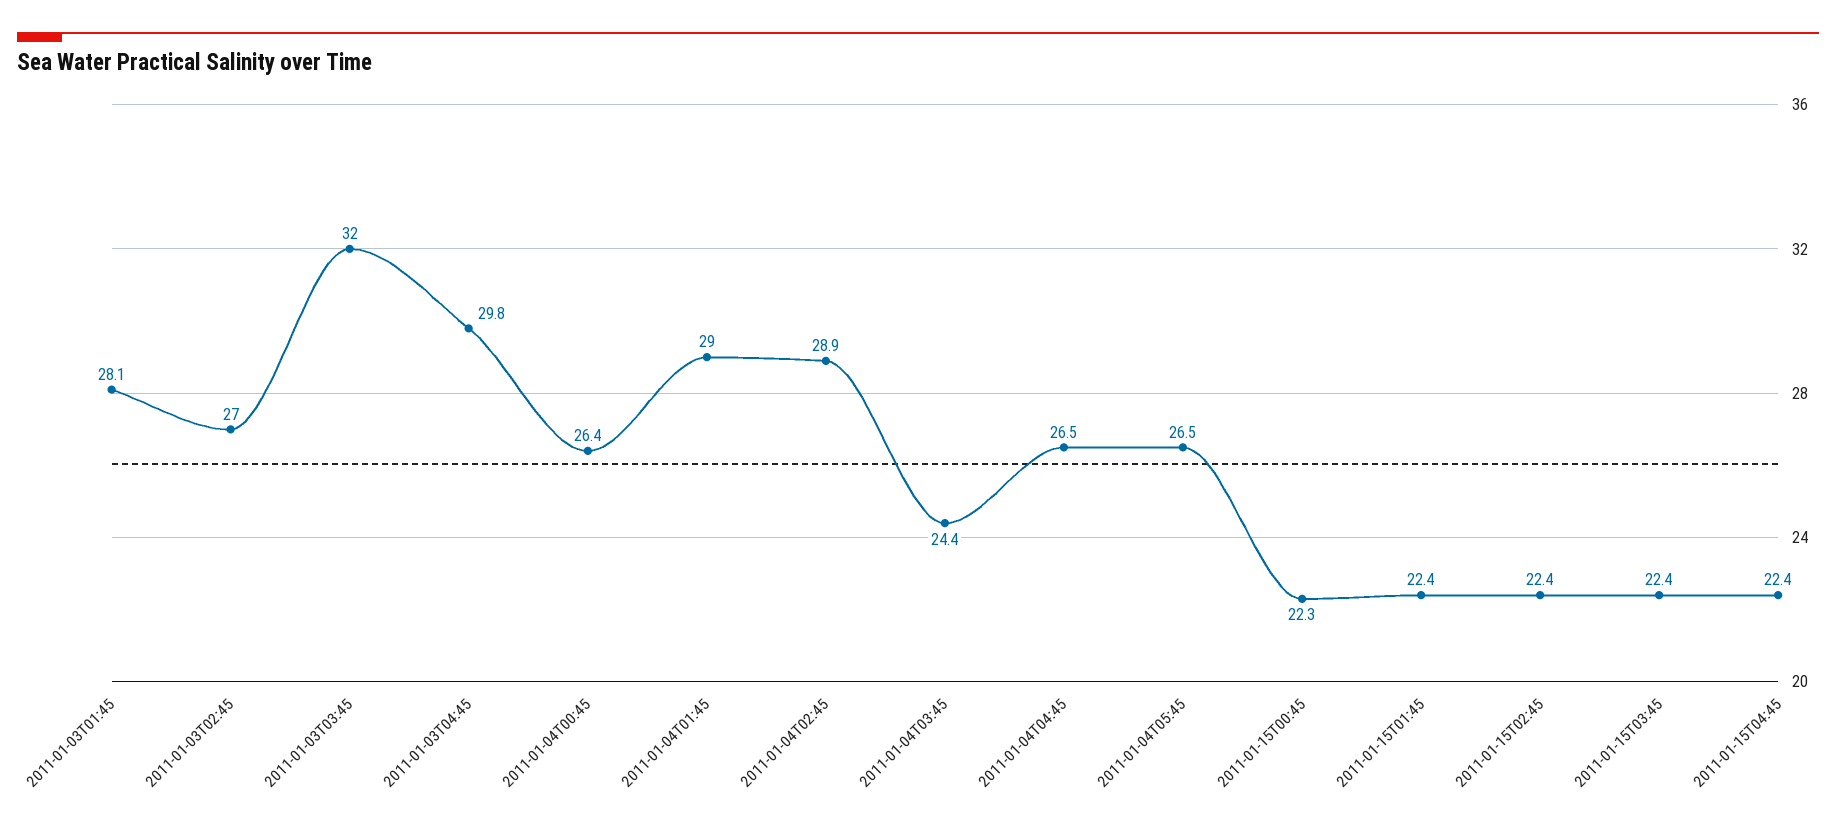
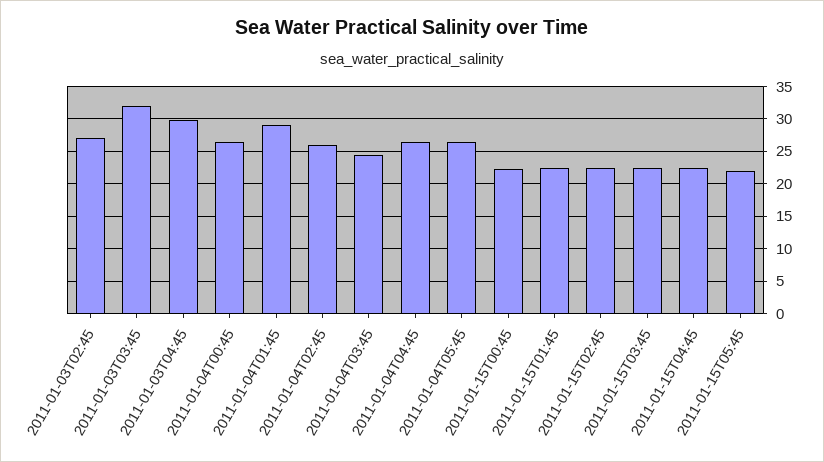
2011-01-03T01:45: 28.1 -> none
2011-01-04T02:45: 28.9 -> 26
2011-01-15T05:45: none -> 22

